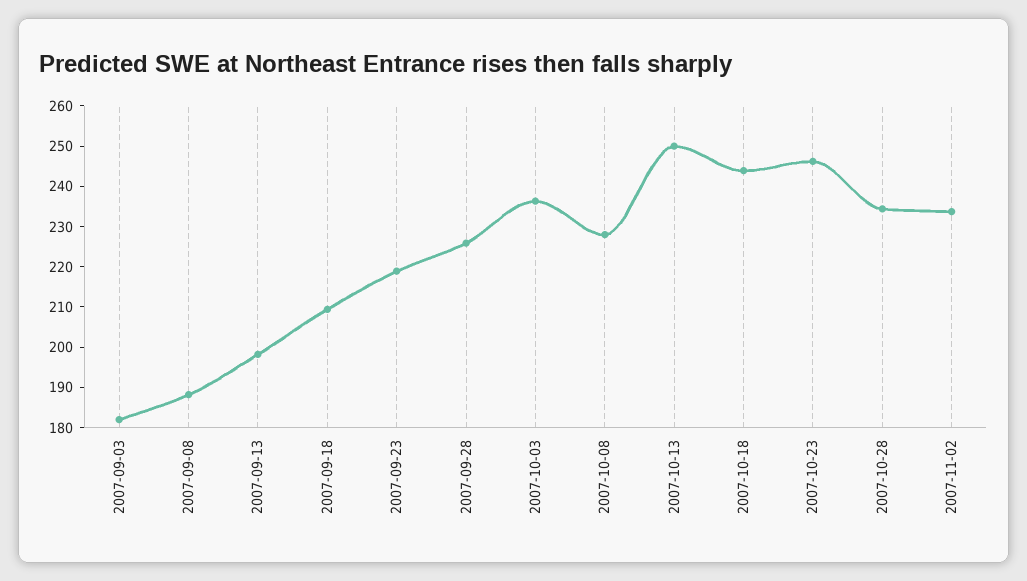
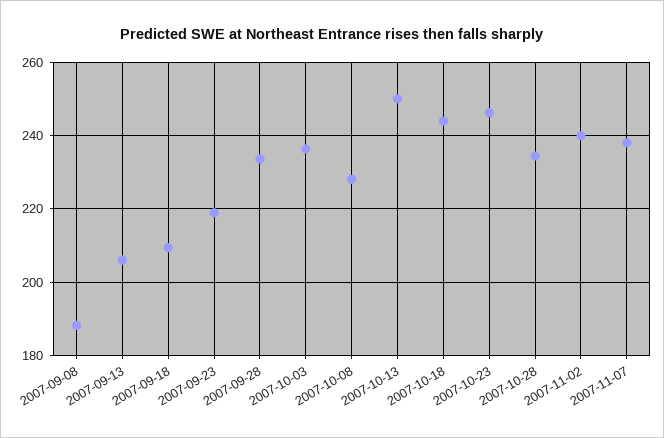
2007-09-03: 182 -> none
2007-09-13: 198 -> 206
2007-09-28: 226 -> 234
2007-11-02: 234 -> 240
2007-11-07: none -> 238

